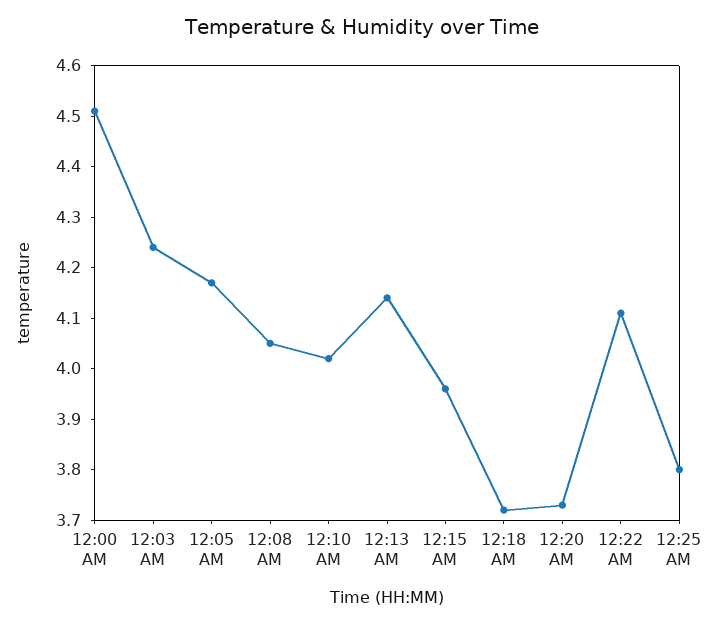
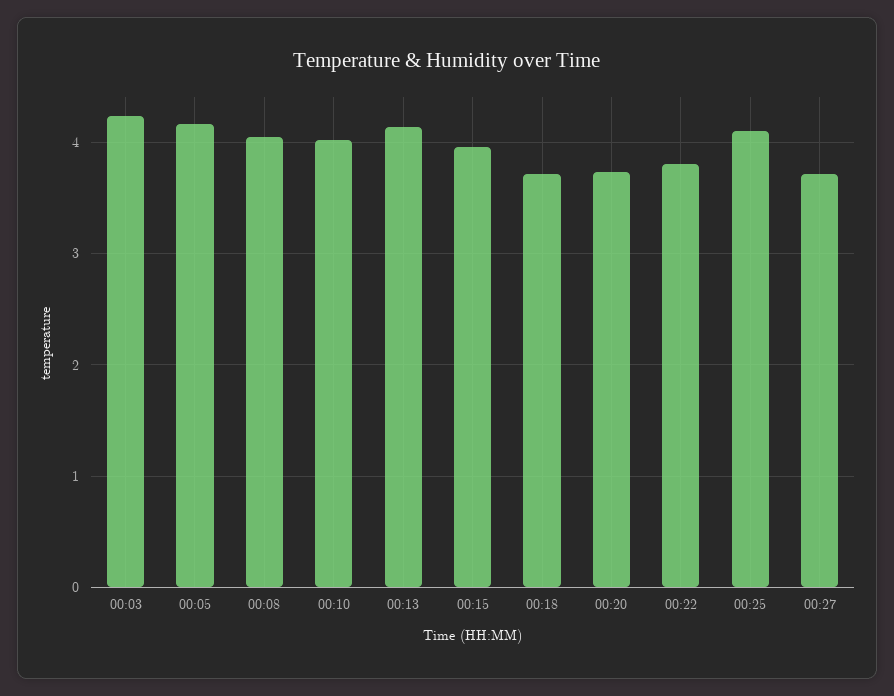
12:00 AM: 4.5 -> none
12:22 AM: 4.1 -> 3.8
12:25 AM: 3.8 -> 4.1
00:27: none -> 3.7

